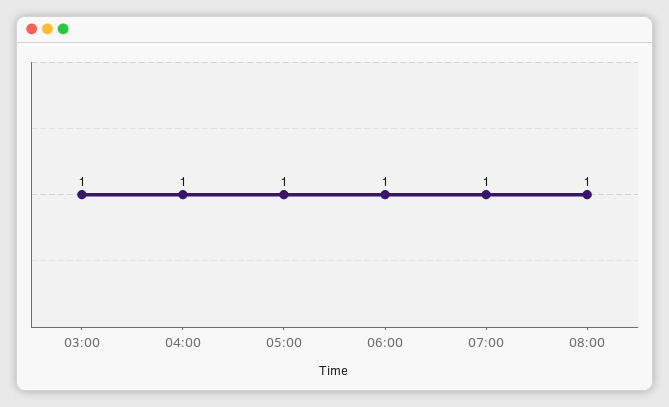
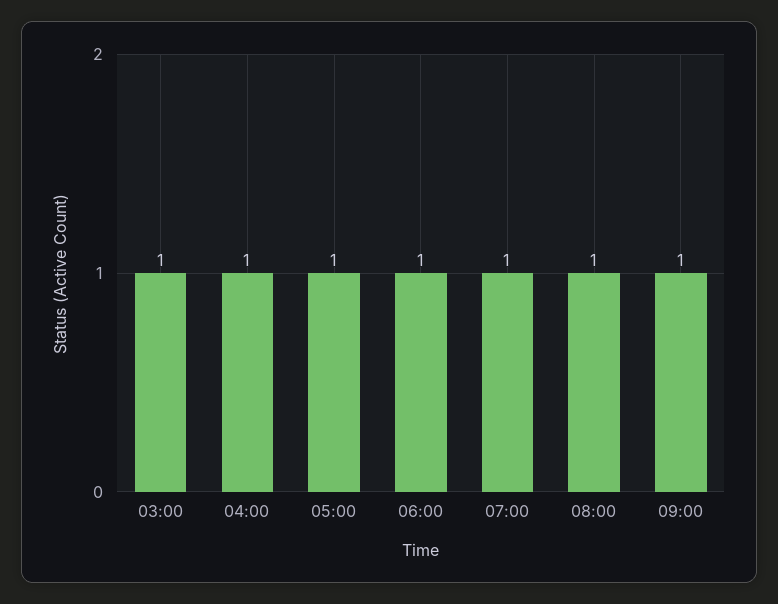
09:00: none -> 1

